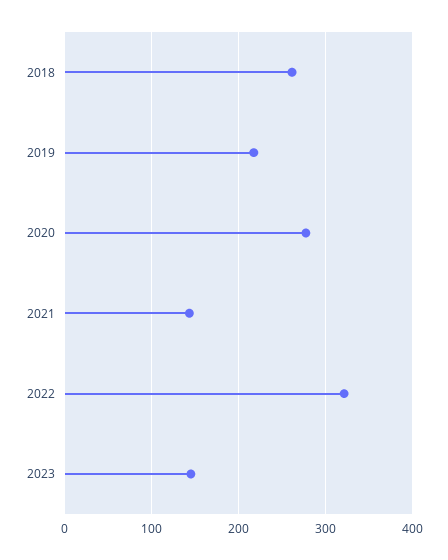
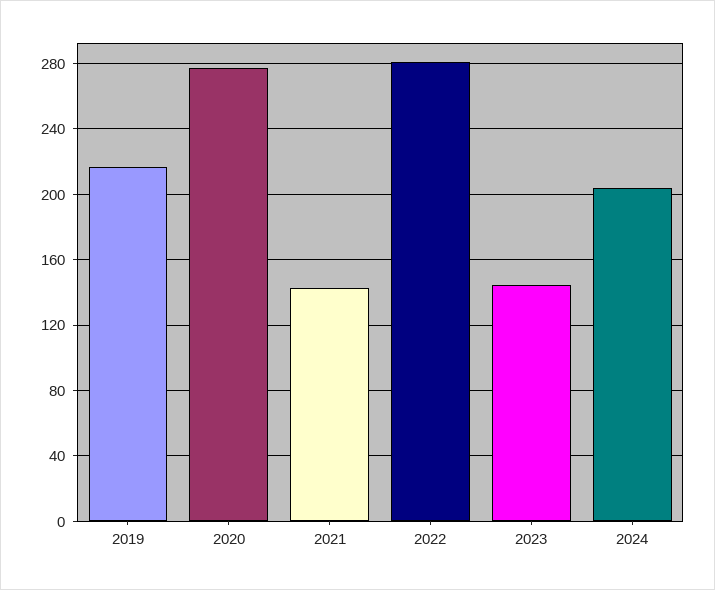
2018: 260 -> none
2022: 320 -> 280
2024: none -> 205

